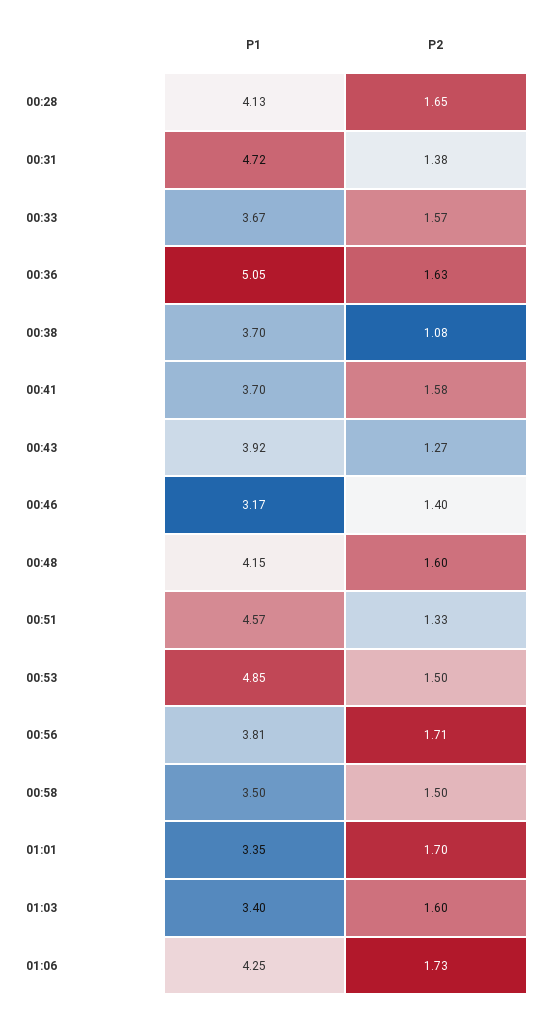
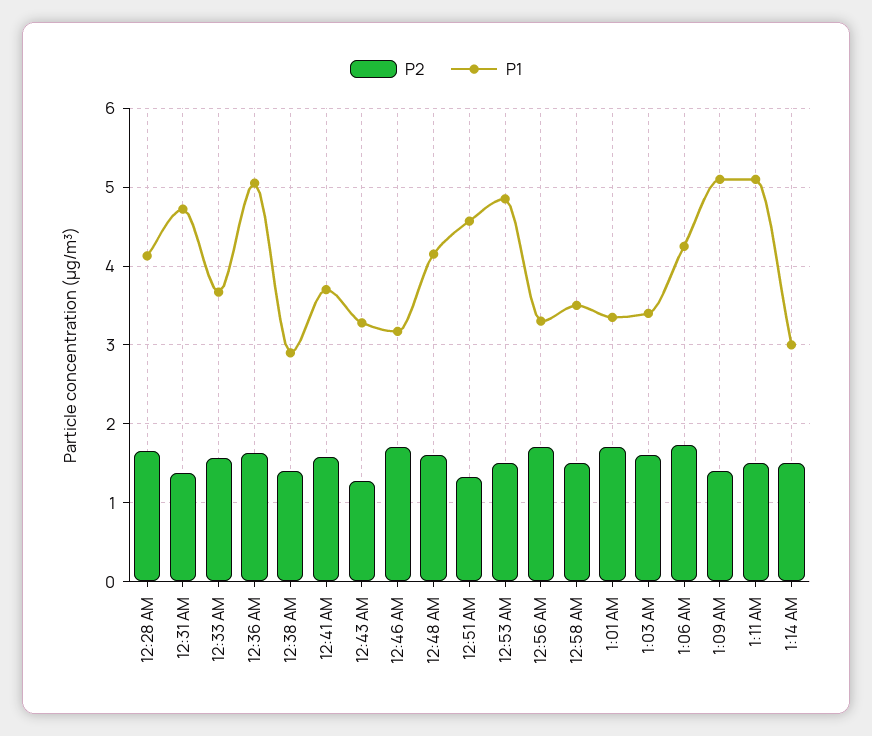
P1, 00:38: 3.7 -> 2.9
P2, 00:38: 1.08 -> 1.4
P1, 00:43: 3.92 -> 3.3
P2, 00:46: 1.4 -> 1.7
P1, 00:56: 3.81 -> 3.3
P2, 1:09 AM: none -> 1.4
P1, 1:09 AM: none -> 5.1
P2, 1:11 AM: none -> 1.5
P1, 1:11 AM: none -> 5.1
P2, 1:14 AM: none -> 1.5
P1, 1:14 AM: none -> 3

